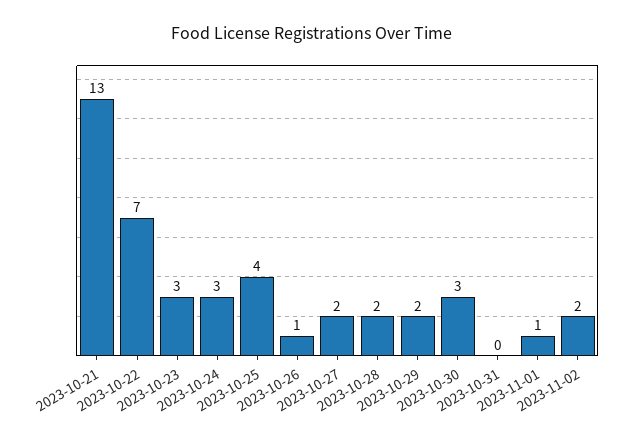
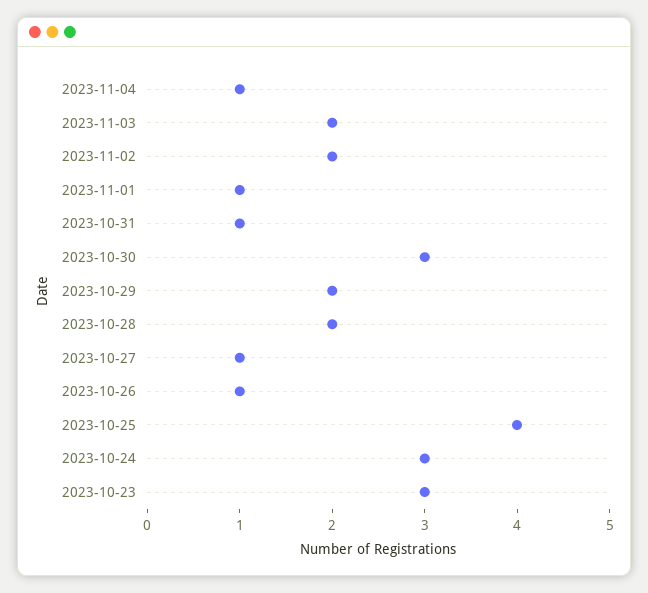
2023-10-21: 13 -> none
2023-10-22: 7 -> none
2023-10-27: 2 -> 1
2023-10-31: 0 -> 1
2023-11-04: none -> 1
2023-11-03: none -> 2

